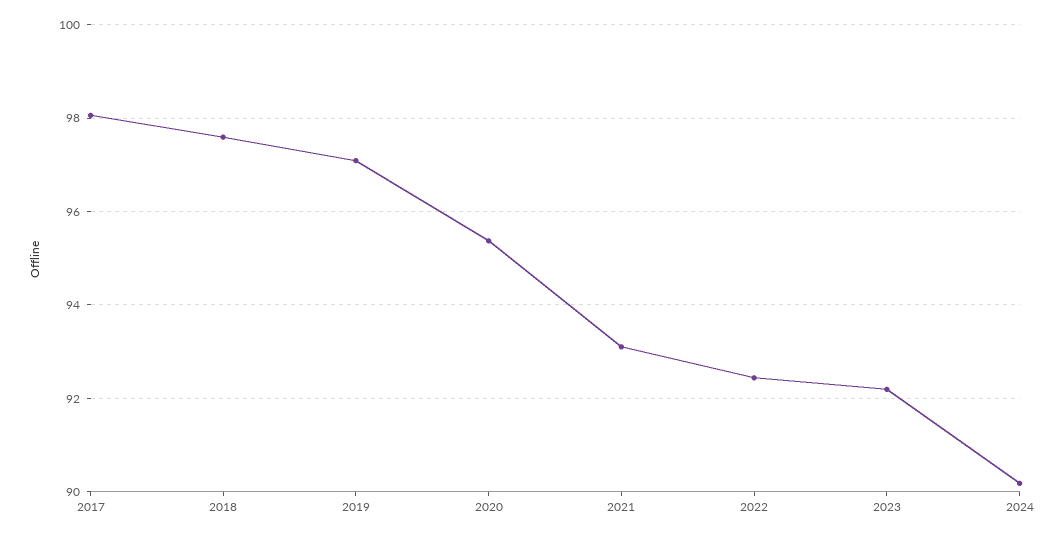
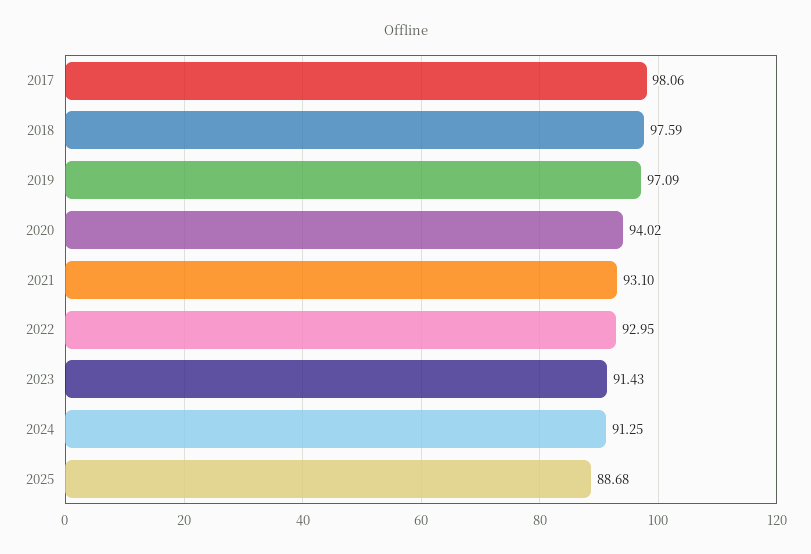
2020: 95.4 -> 94.02
2022: 92.4 -> 92.95
2023: 92.2 -> 91.43
2024: 90.2 -> 91.25
2025: none -> 88.68

